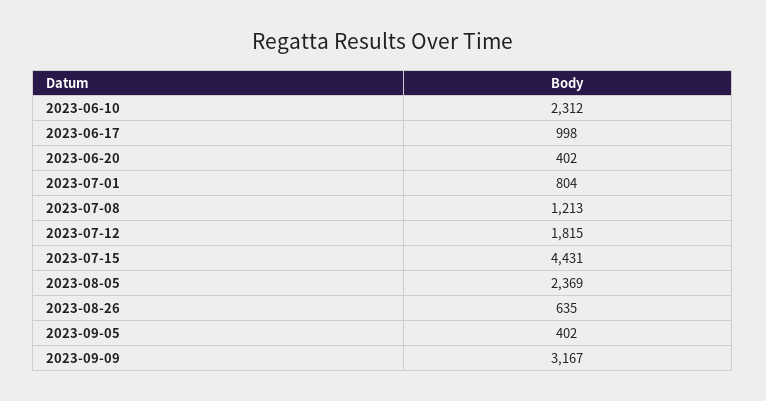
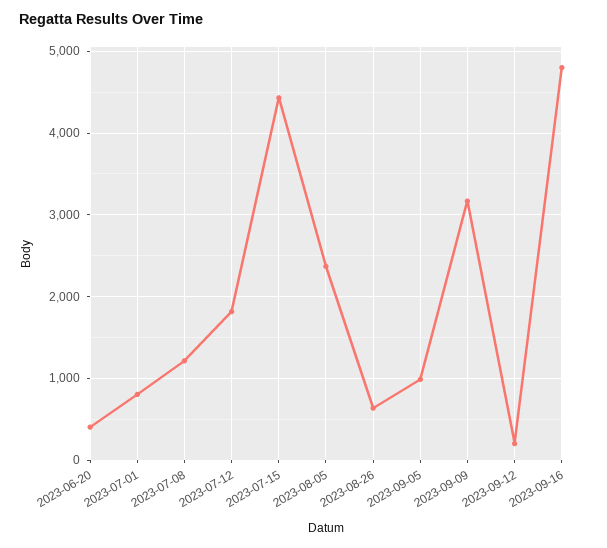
2023-06-10: 2312 -> none
2023-06-17: 998 -> none
2023-09-05: 402 -> 1000
2023-09-12: none -> 200
2023-09-16: none -> 4800

